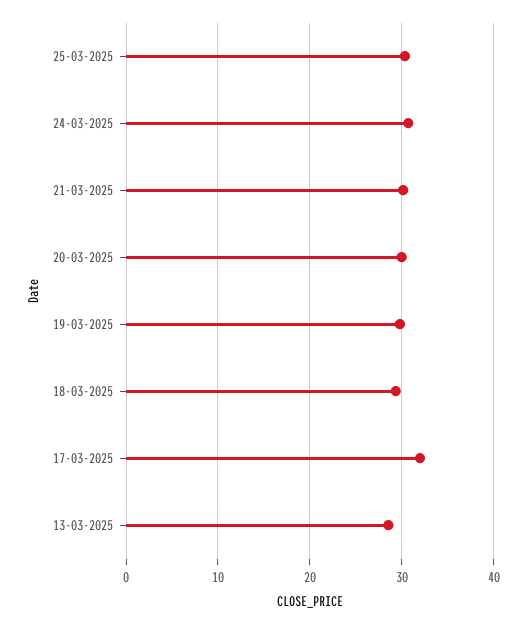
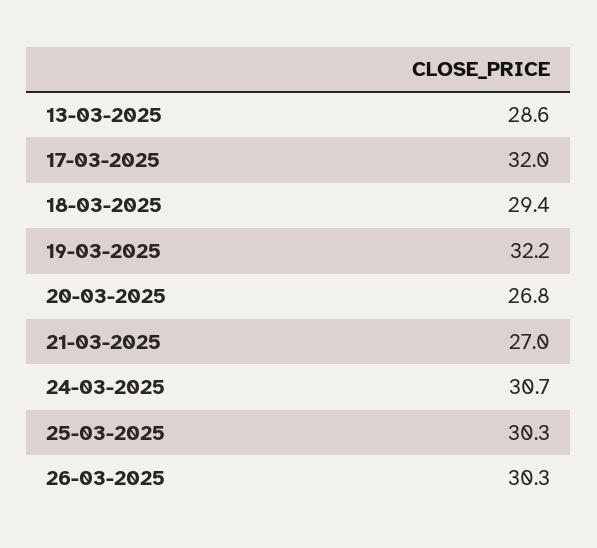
21-03-2025: 30 -> 27
20-03-2025: 30 -> 26.8
19-03-2025: 30 -> 32.2
26-03-2025: none -> 30.3

